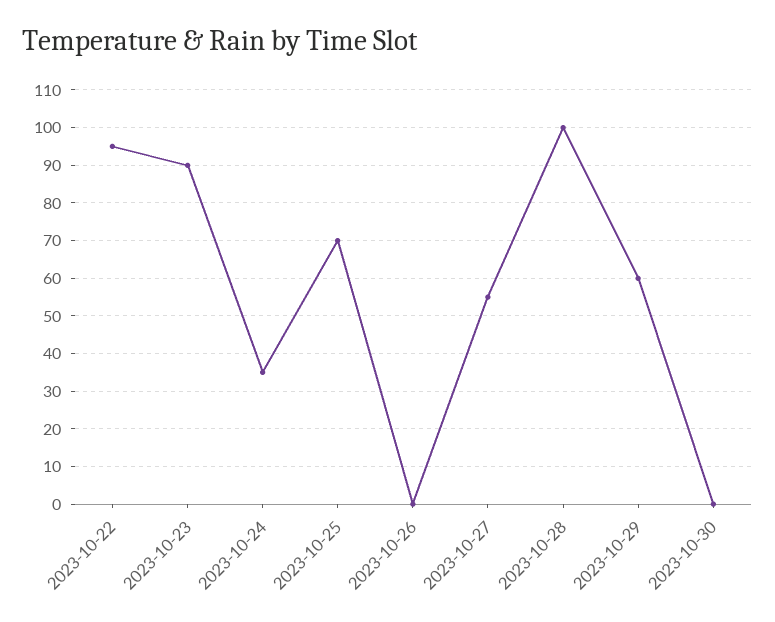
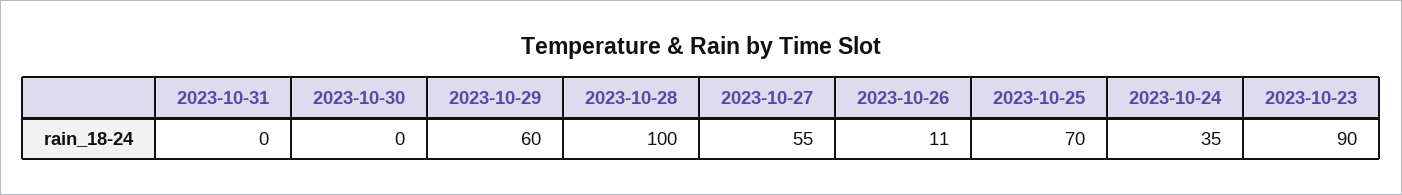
2023-10-22: 95 -> none
2023-10-26: 0 -> 11
2023-10-31: none -> 0

